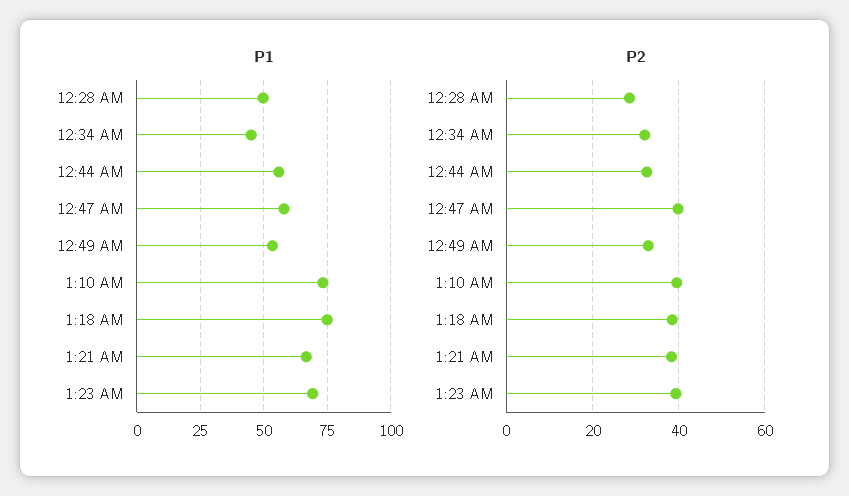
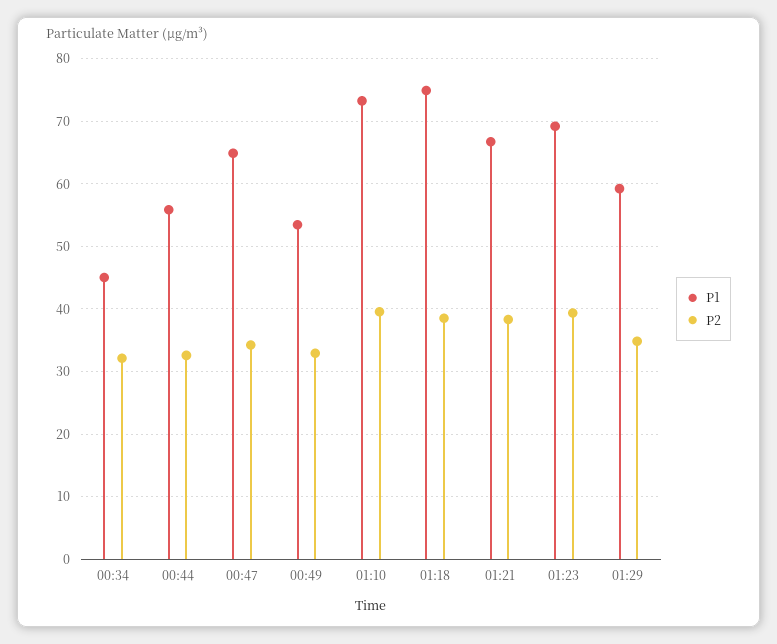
P1, 12:28 AM: 50 -> none
P1, 12:47 AM: 57.5 -> 65
P2, 12:28 AM: 28 -> none
P2, 12:47 AM: 40 -> 34
P1, 01:29: none -> 59
P2, 01:29: none -> 35

